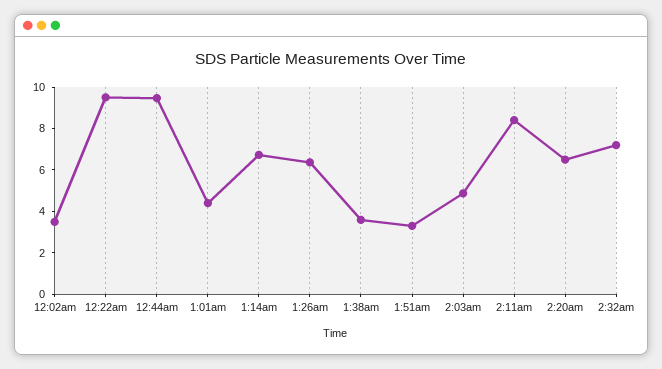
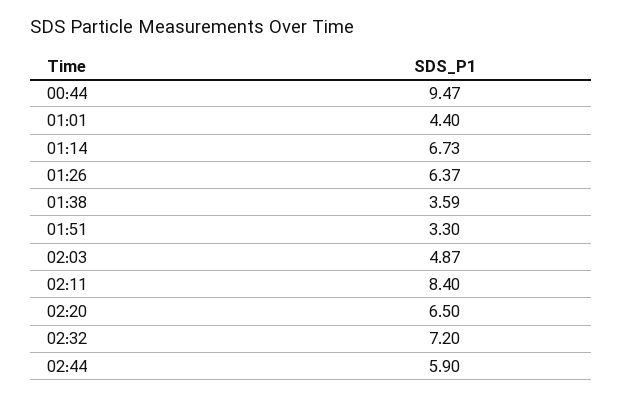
12:02am: 3.5 -> none
12:22am: 9.5 -> none
02:44: none -> 5.9

